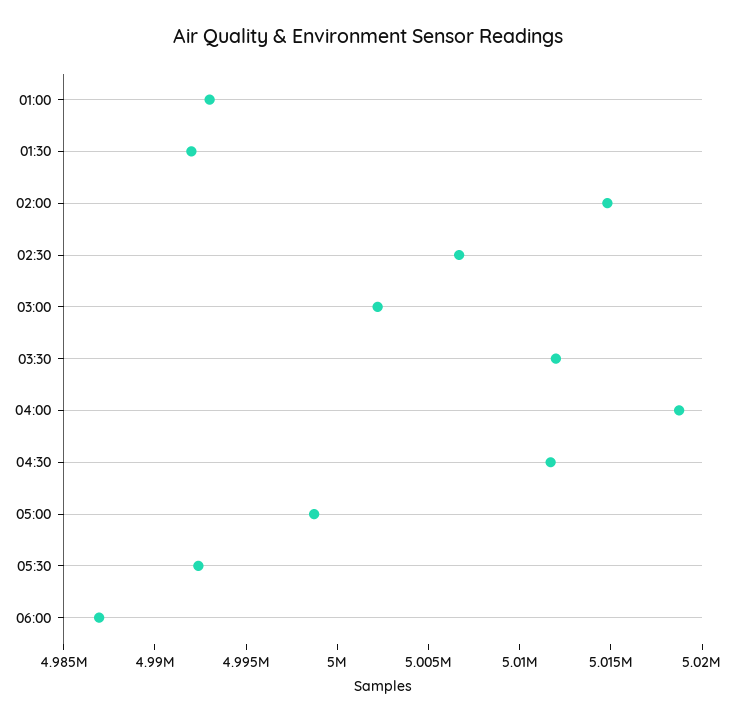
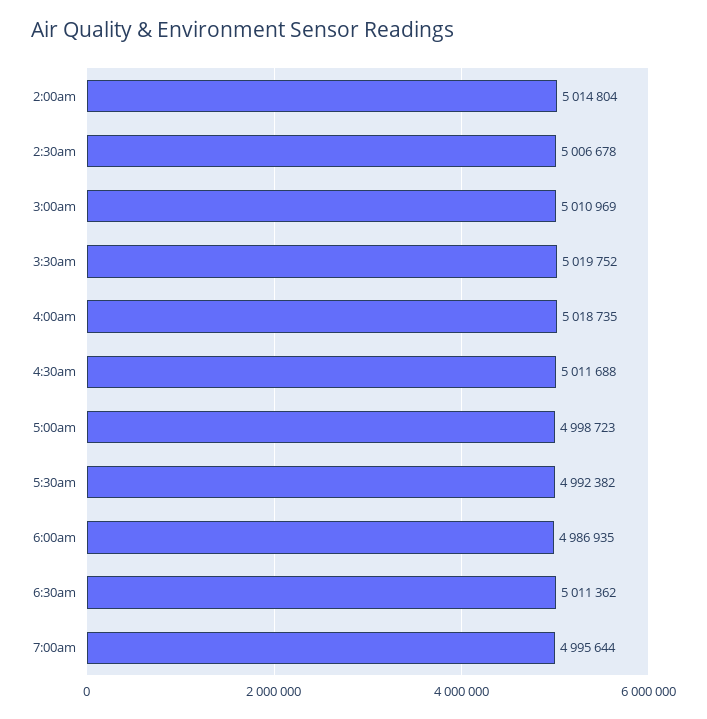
01:00: 4993000 -> none
01:30: 4992000 -> none
03:00: 5002000 -> 5010969
03:30: 5012000 -> 5019752
6:30am: none -> 5011362
7:00am: none -> 4995644

